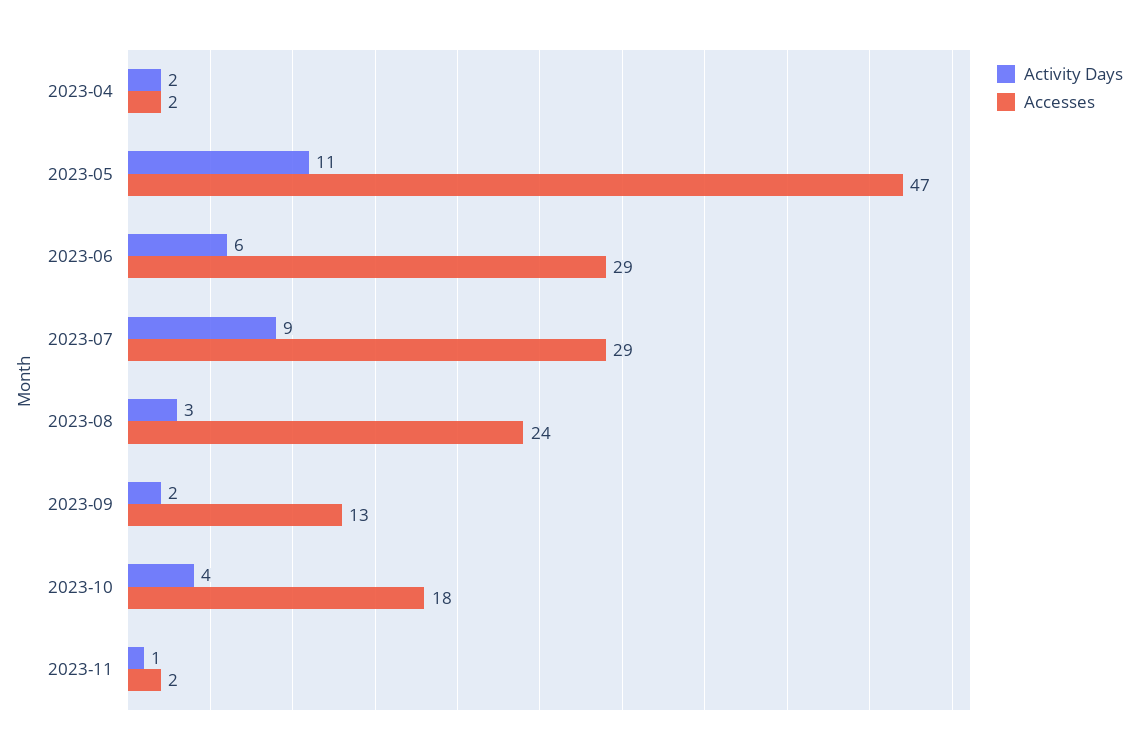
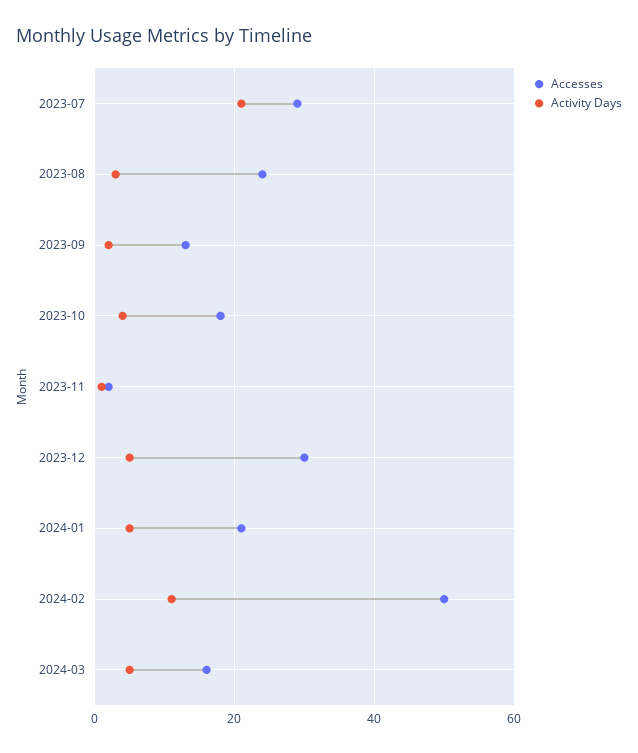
Activity Days, 2023-04: 2 -> none
Accesses, 2023-04: 2 -> none
Activity Days, 2023-05: 11 -> none
Accesses, 2023-05: 47 -> none
Activity Days, 2023-06: 6 -> none
Accesses, 2023-06: 29 -> none
Activity Days, 2023-07: 9 -> 20
Accesses, 2023-12: none -> 30
Activity Days, 2023-12: none -> 5
Accesses, 2024-01: none -> 20
Activity Days, 2024-01: none -> 5
Accesses, 2024-02: none -> 50
Activity Days, 2024-02: none -> 10
Accesses, 2024-03: none -> 15
Activity Days, 2024-03: none -> 5

